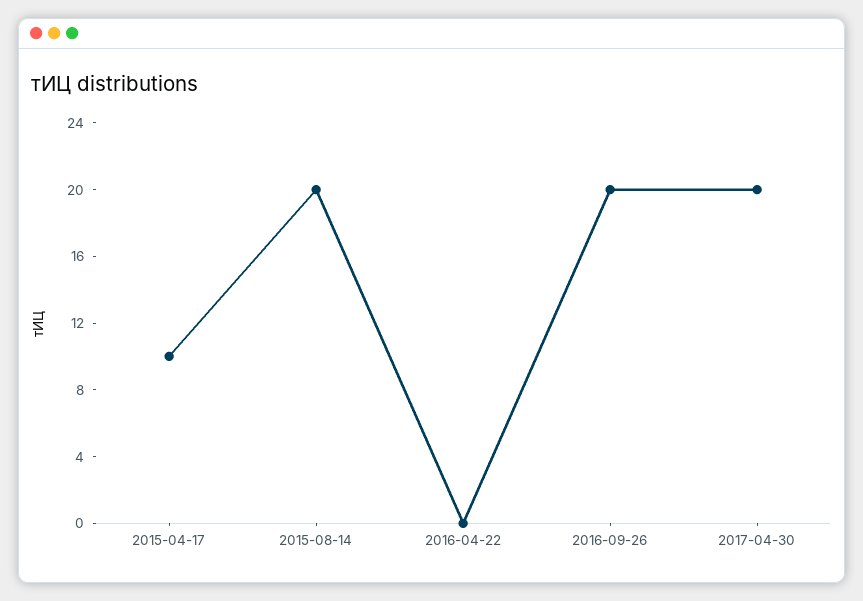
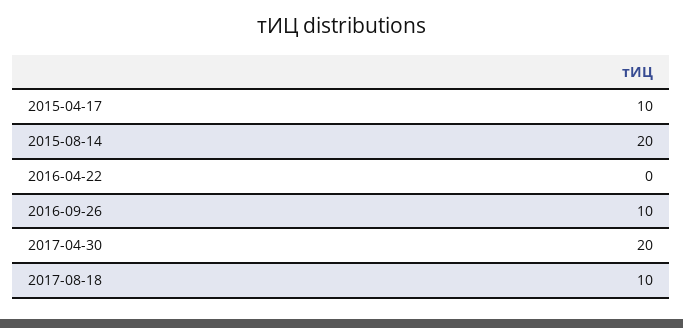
2016-09-26: 20 -> 10
2017-08-18: none -> 10

